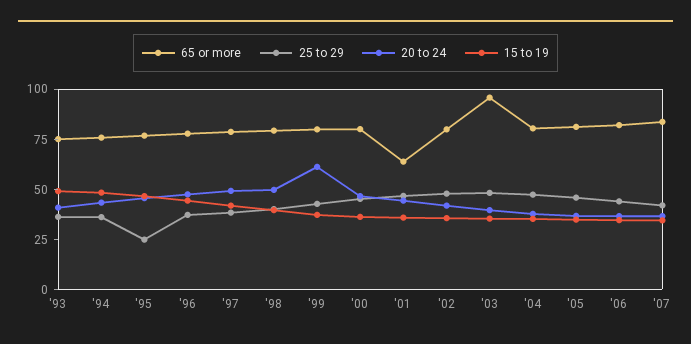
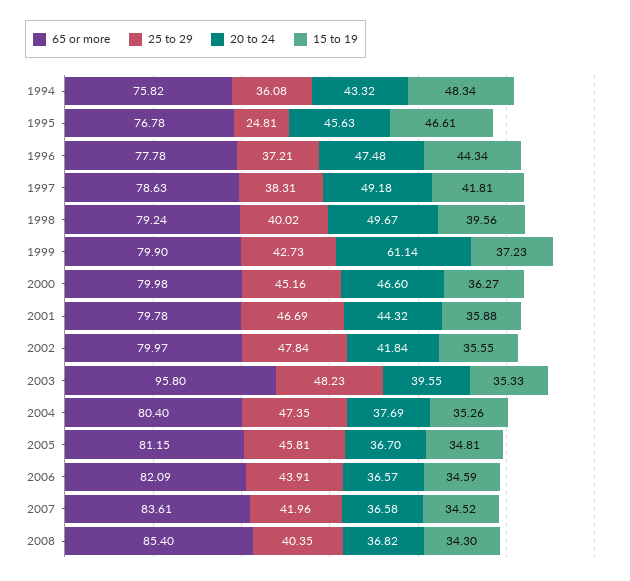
65 or more, '93: 75 -> none
25 to 29, '93: 35 -> none
20 to 24, '93: 40 -> none
15 to 19, '93: 50 -> none
65 or more, '01: 65 -> 79.78
65 or more, 2008: none -> 85.4
25 to 29, 2008: none -> 40.35
20 to 24, 2008: none -> 36.82
15 to 19, 2008: none -> 34.3

